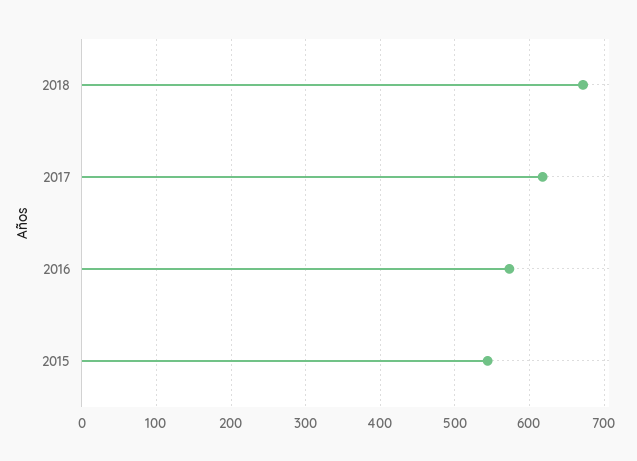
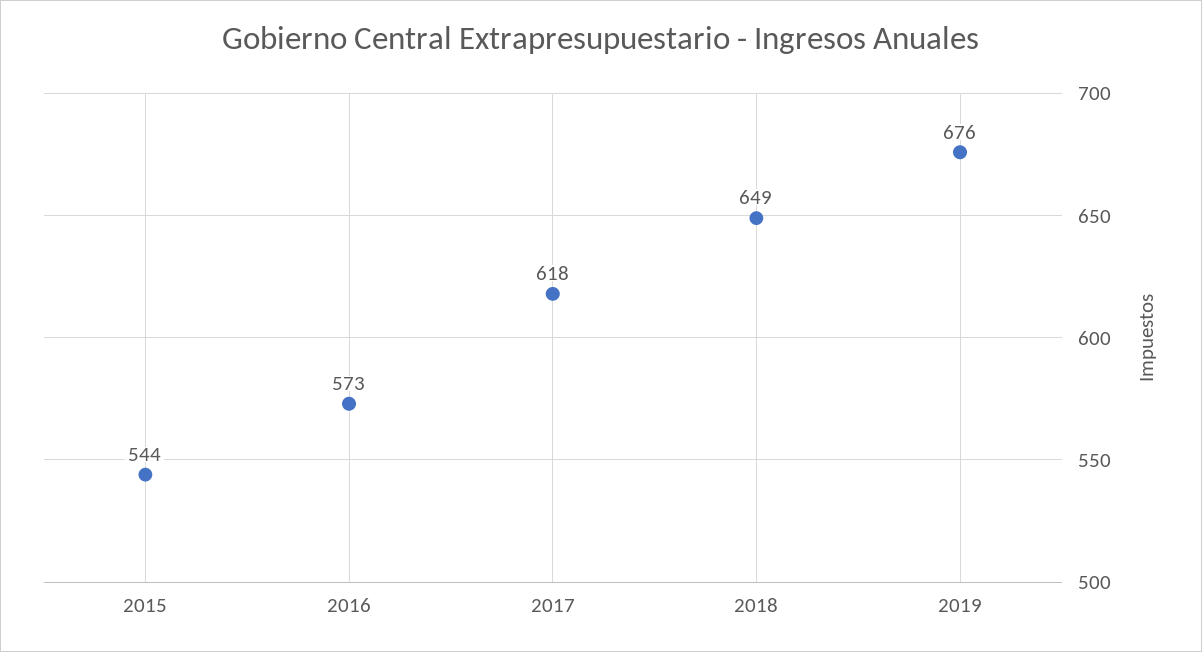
2018: 670 -> 649
2019: none -> 676

